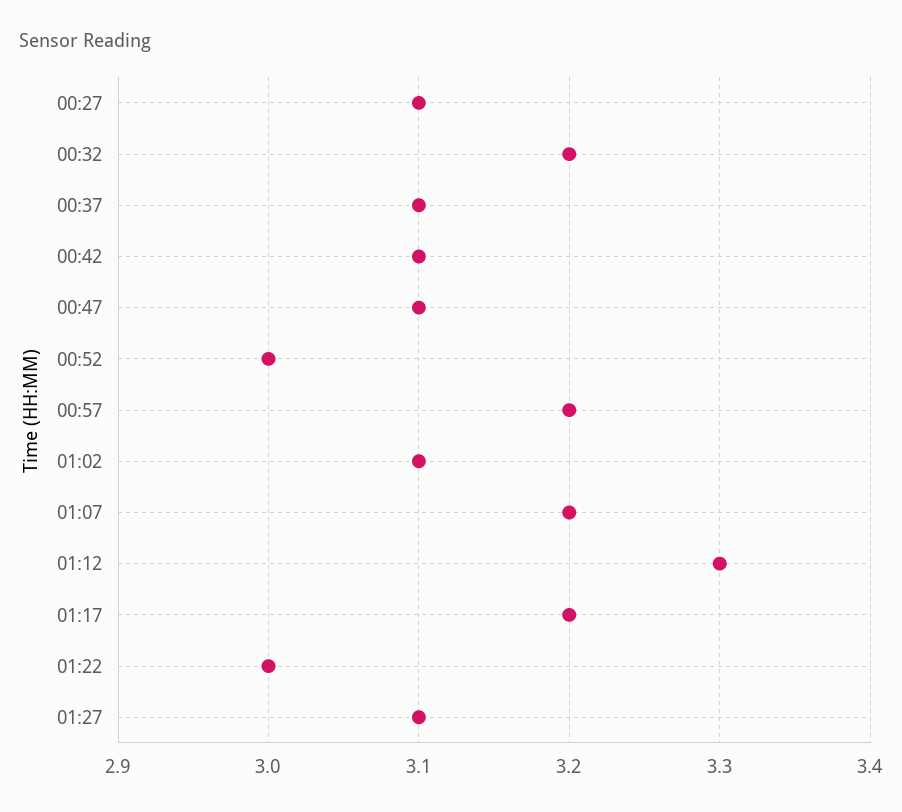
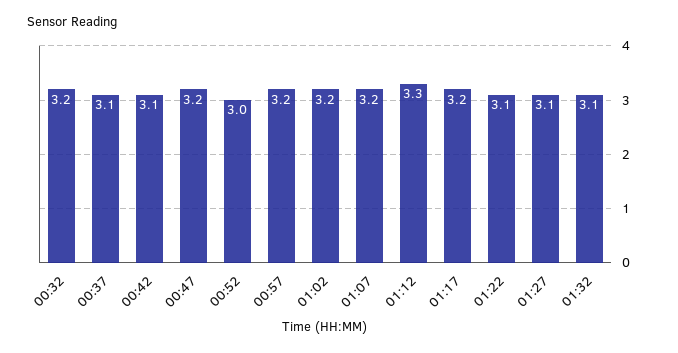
00:27: 3.1 -> none
00:47: 3.1 -> 3.2
01:02: 3.1 -> 3.2
01:22: 3 -> 3.1
01:32: none -> 3.1

